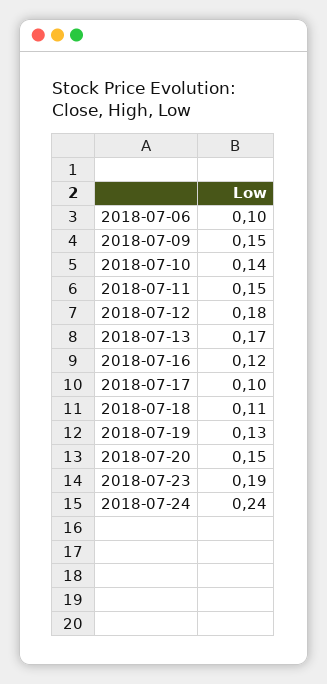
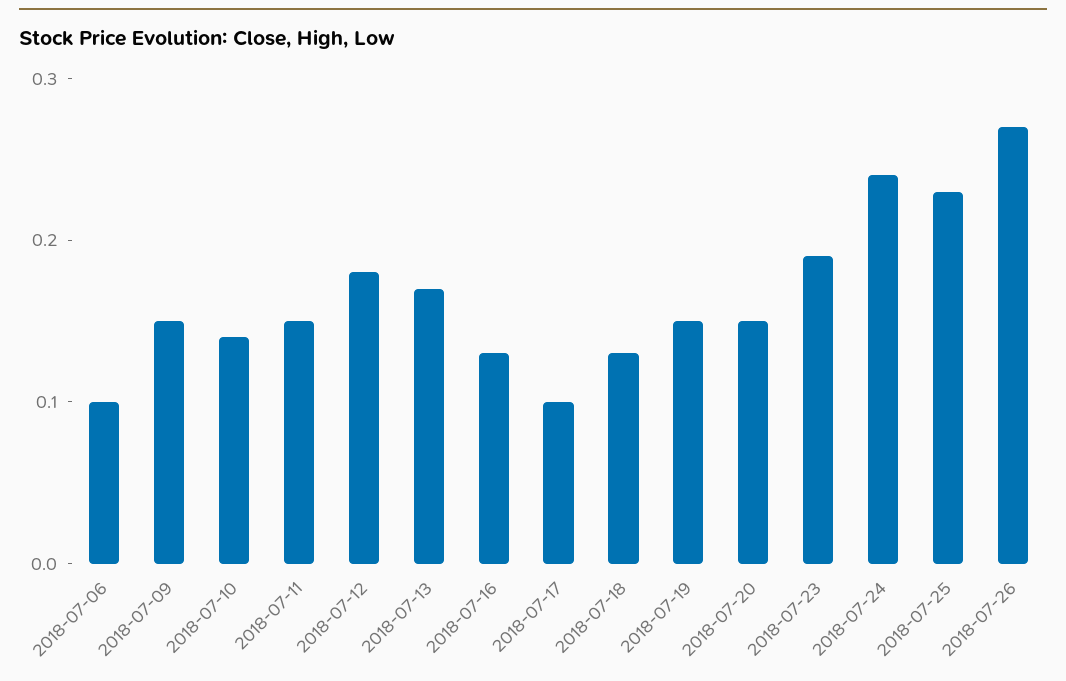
2018-07-16: 0.12 -> 0.13
2018-07-18: 0.11 -> 0.13
2018-07-19: 0.13 -> 0.15
2018-07-25: none -> 0.23
2018-07-26: none -> 0.27

